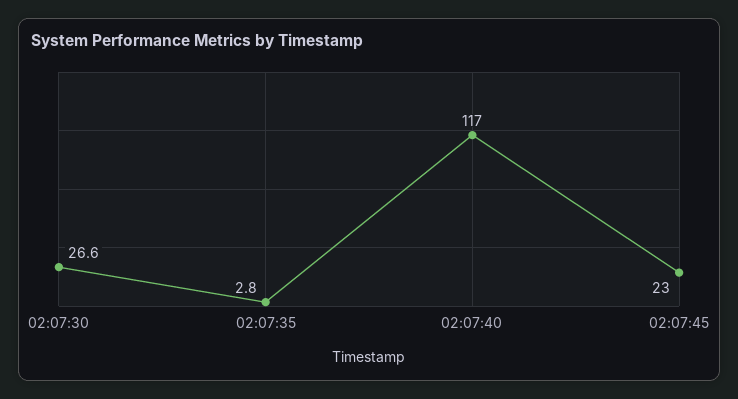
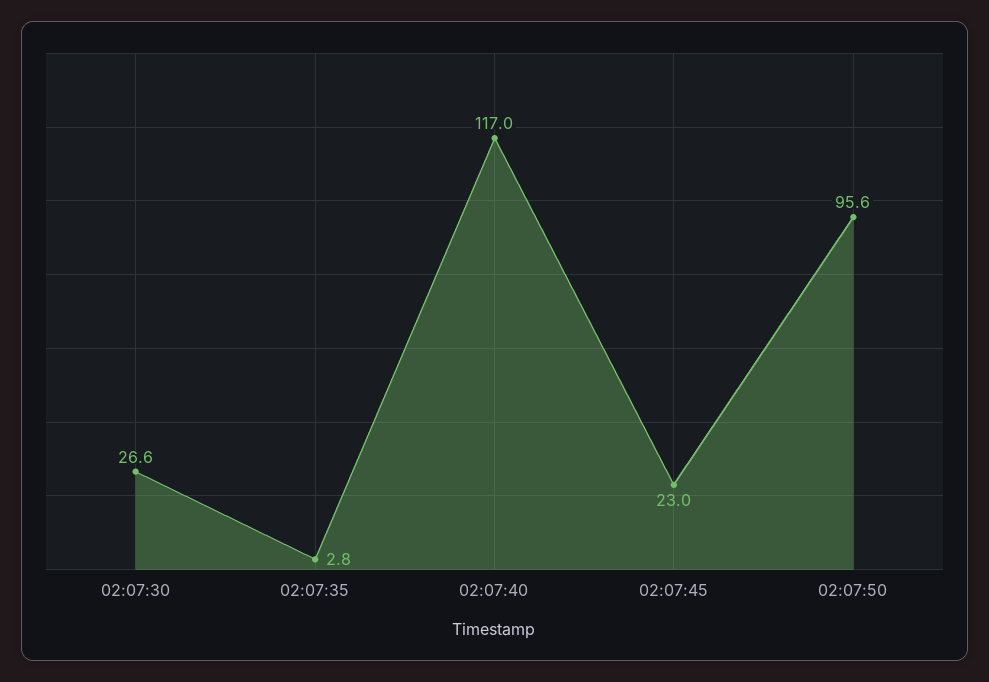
02:07:50: none -> 95.6

